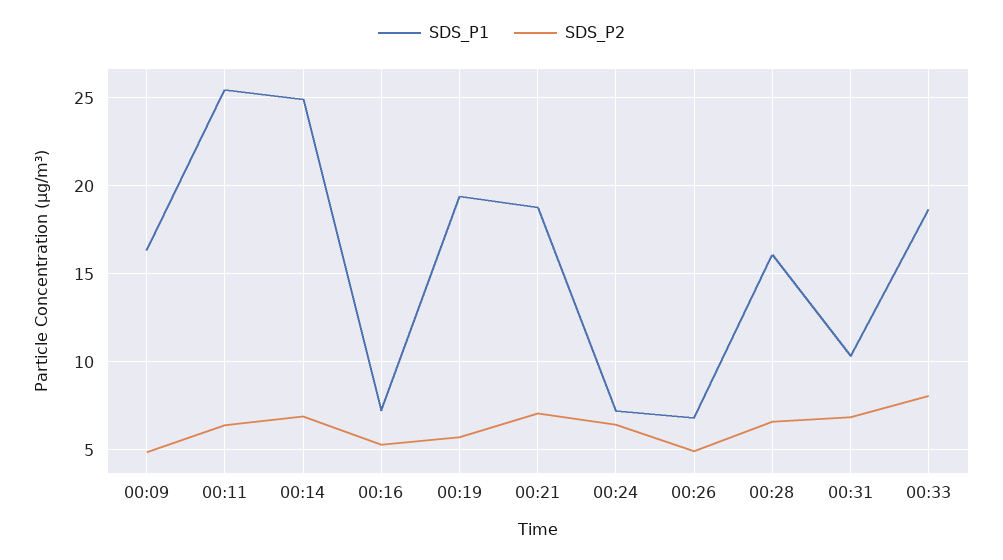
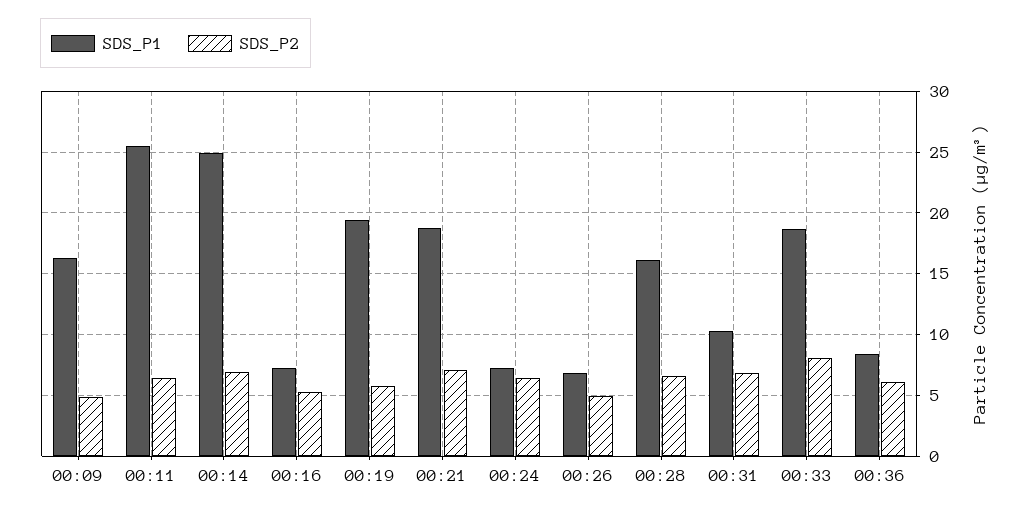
SDS_P1, 00:36: none -> 8.5
SDS_P2, 00:36: none -> 6

